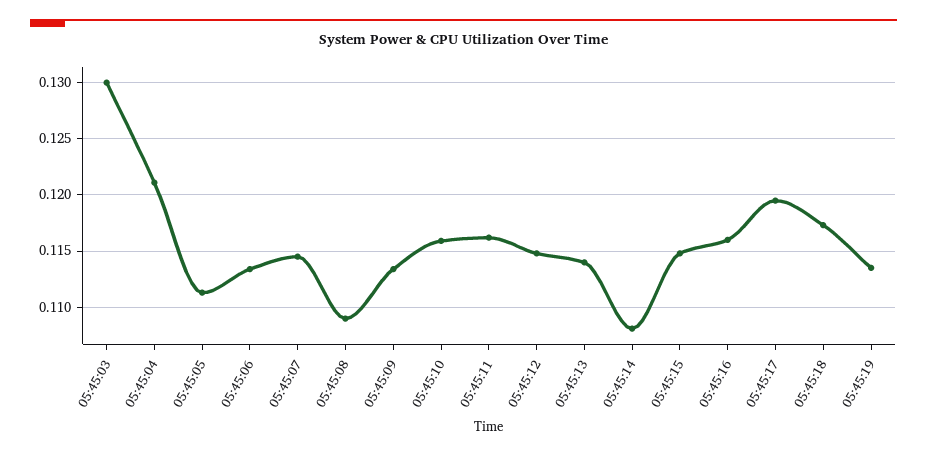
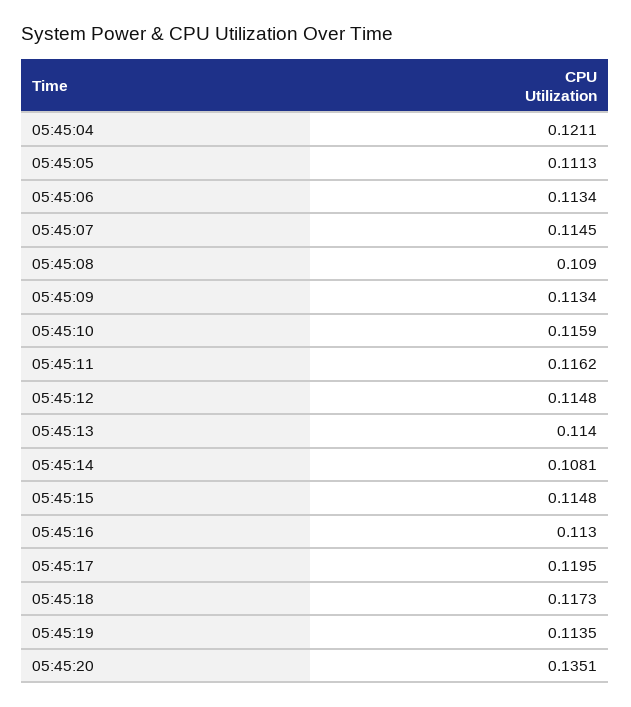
05:45:03: 0.13 -> none
05:45:16: 0.116 -> 0.113
05:45:20: none -> 0.1351

